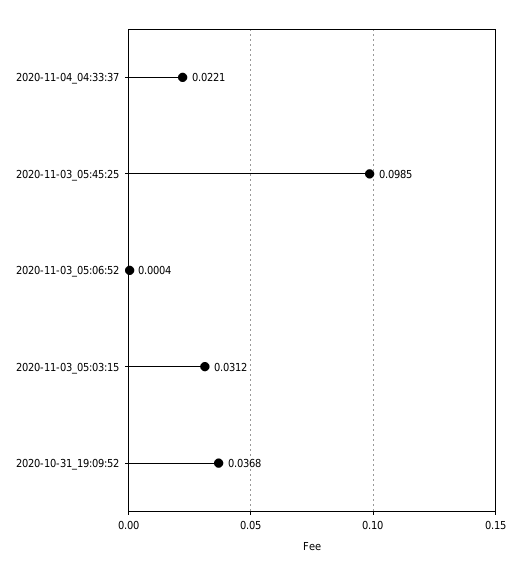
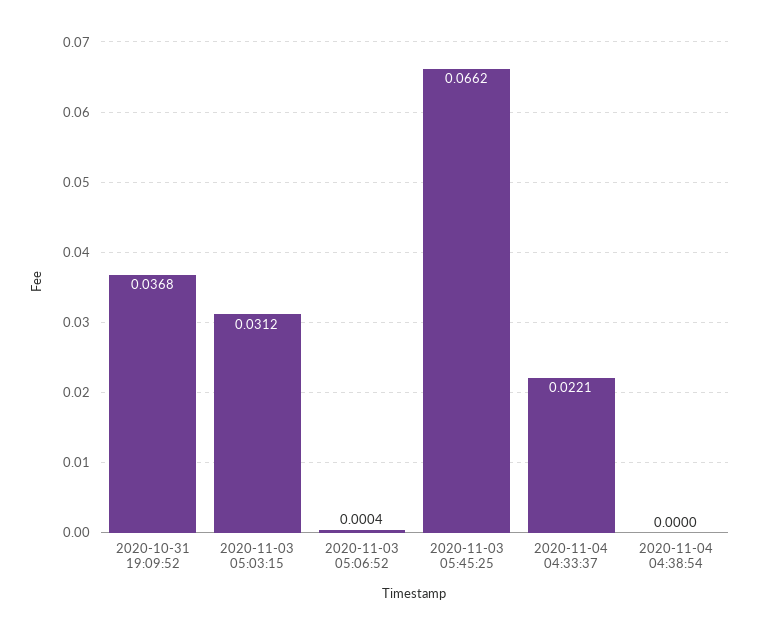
2020-11-03_05:45:25: 0.0985 -> 0.0662
2020-11-04 04:38:54: none -> 0

